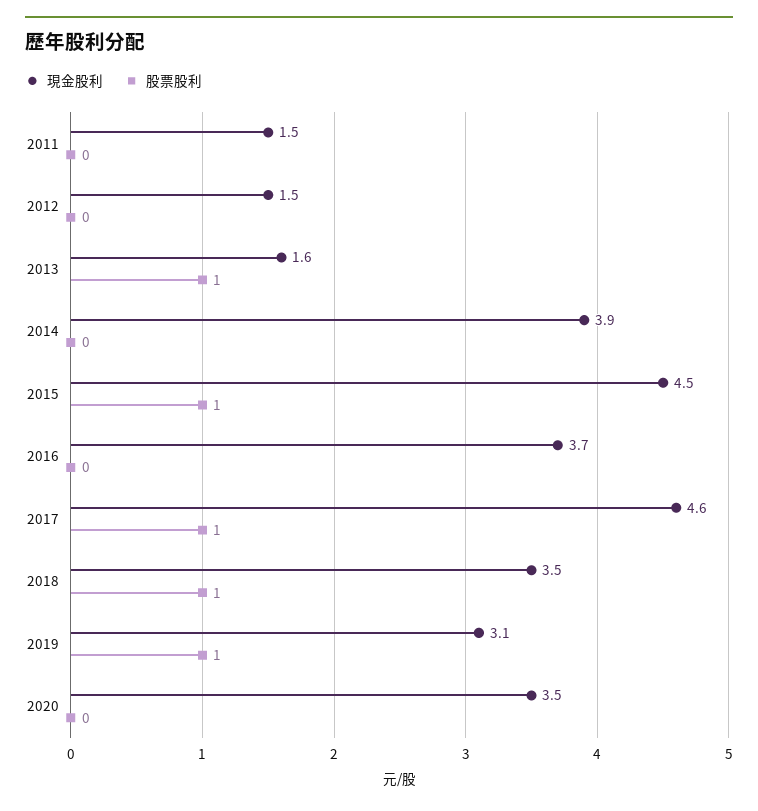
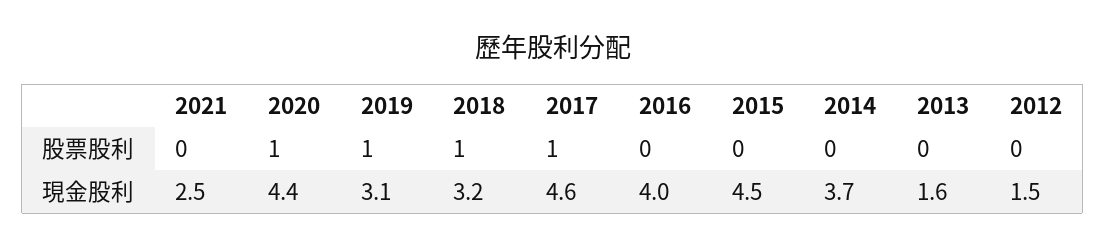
現金股利, 2011: 1.5 -> none
股票股利, 2011: 0 -> none
股票股利, 2013: 1 -> 0
現金股利, 2014: 3.9 -> 3.7
股票股利, 2015: 1 -> 0
現金股利, 2016: 3.7 -> 4
現金股利, 2018: 3.5 -> 3.2
現金股利, 2020: 3.5 -> 4.4
股票股利, 2020: 0 -> 1
股票股利, 2021: none -> 0
現金股利, 2021: none -> 2.5

